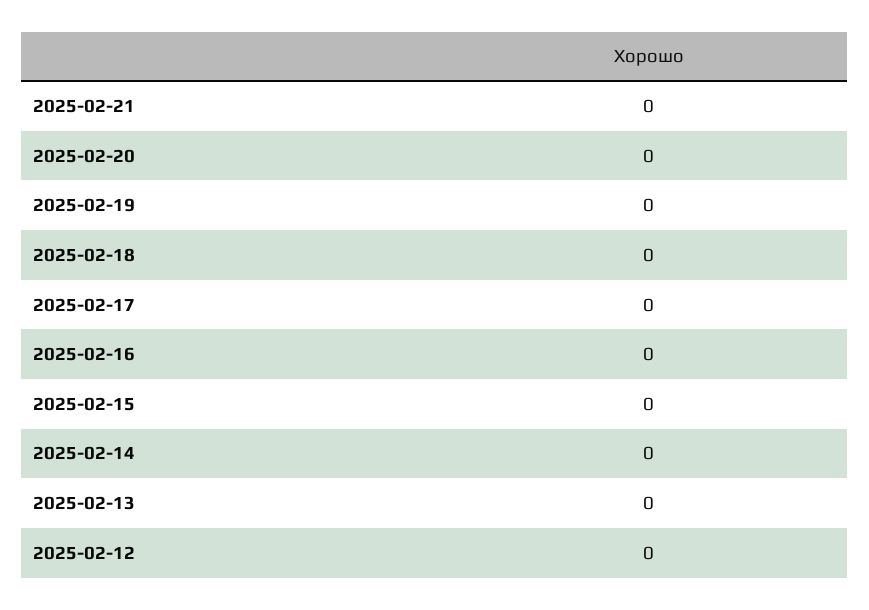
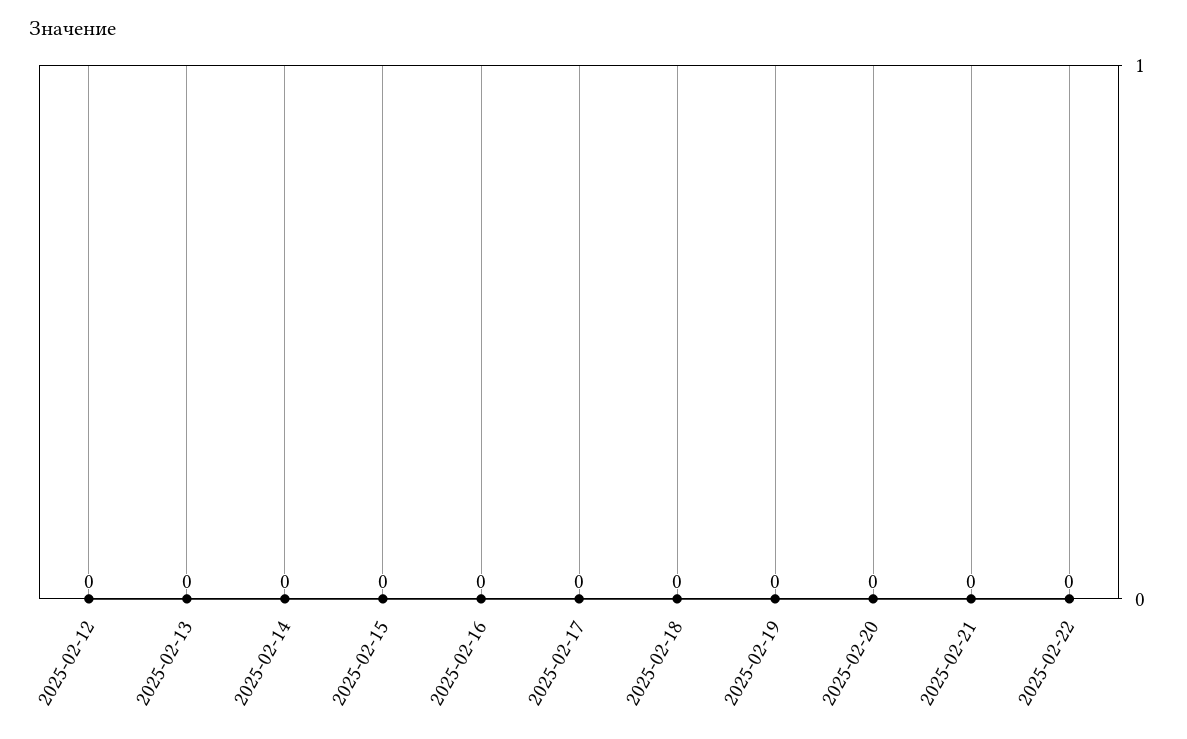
2025-02-22: none -> 0

